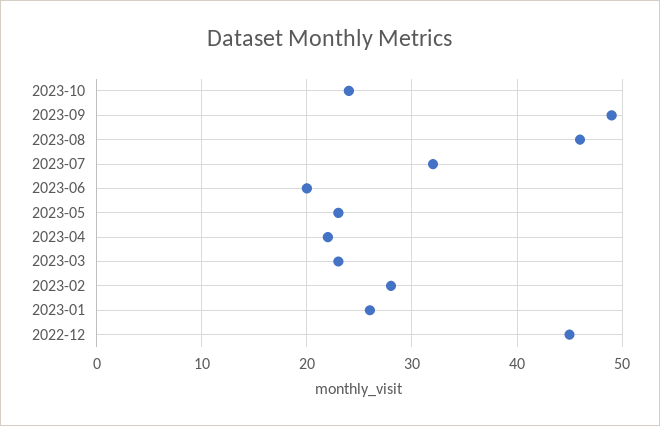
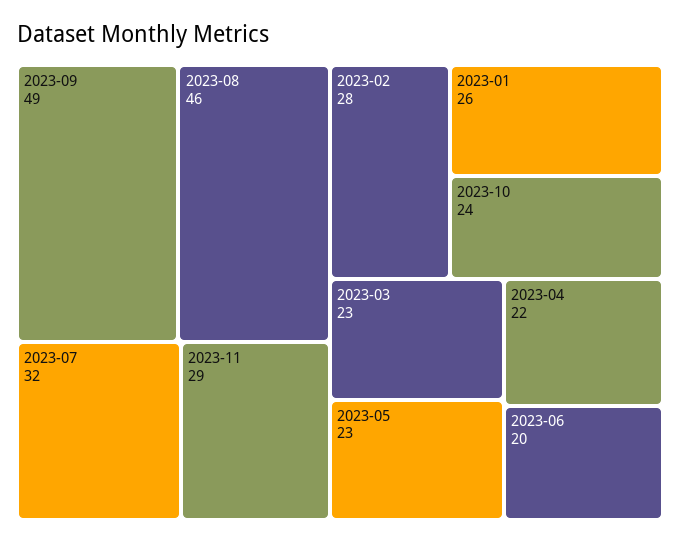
2022-12: 45 -> none
2023-11: none -> 29

